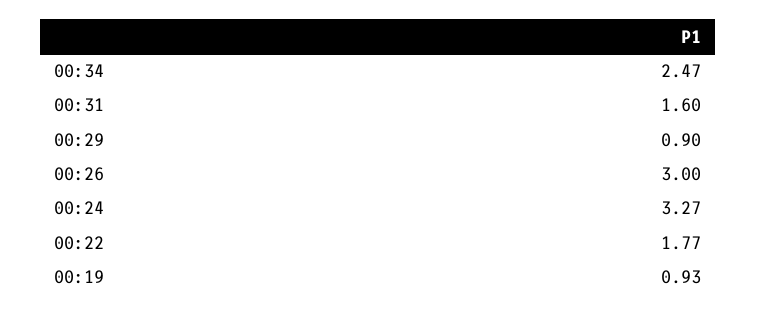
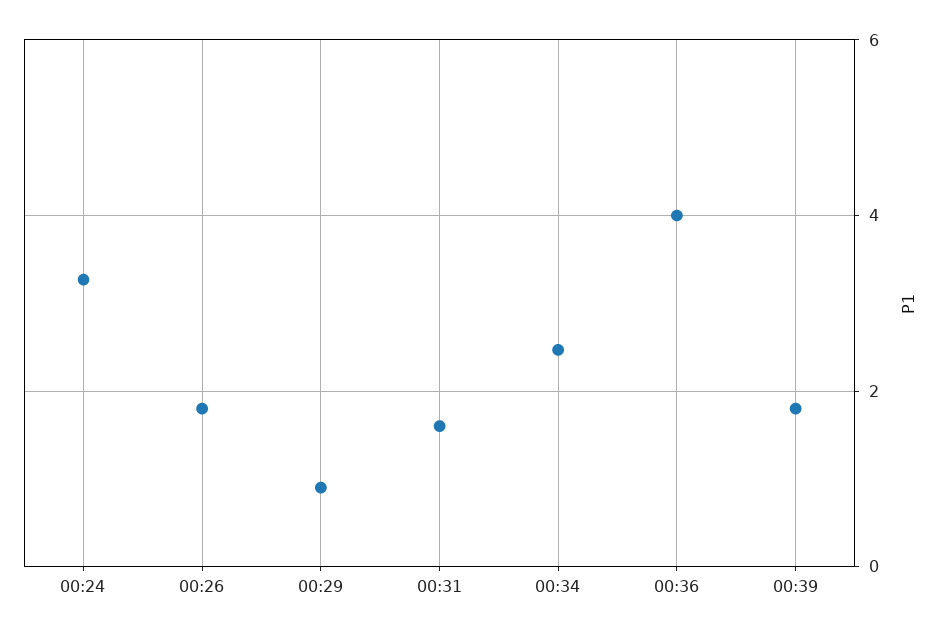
00:26: 3 -> 1.8
00:22: 1.77 -> none
00:19: 0.93 -> none
00:36: none -> 4
00:39: none -> 1.8

